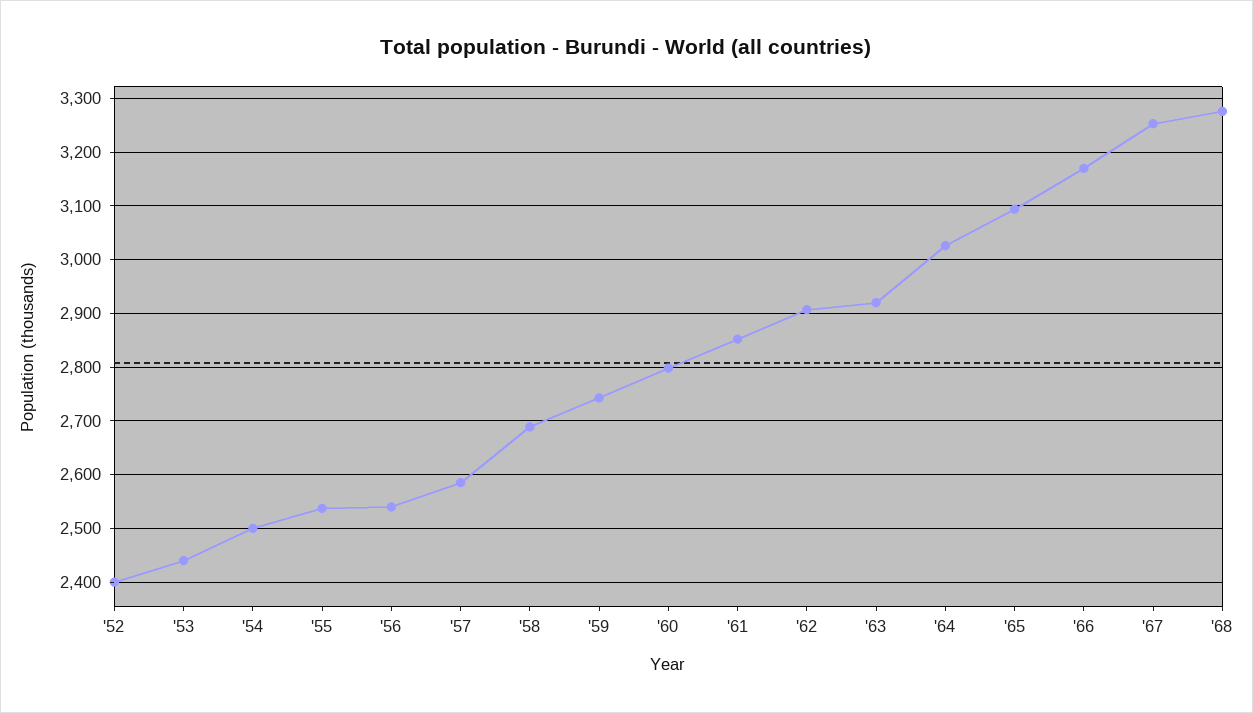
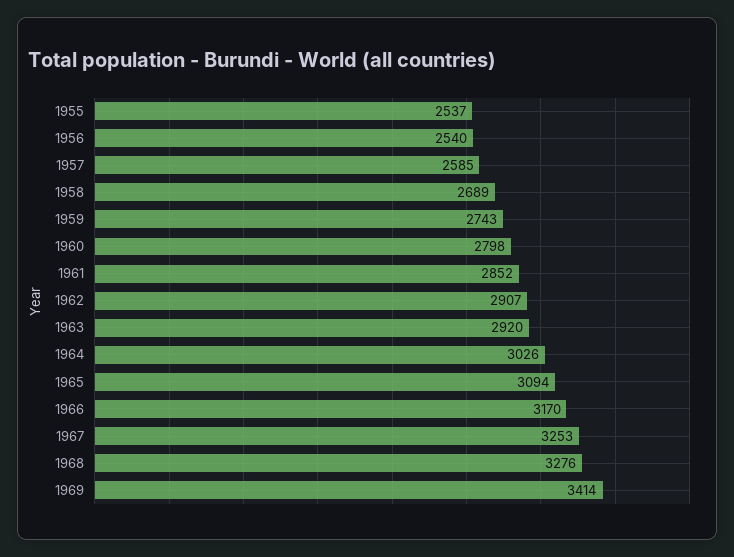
'52: 2400 -> none
'53: 2440 -> none
'54: 2500 -> none
1969: none -> 3414

